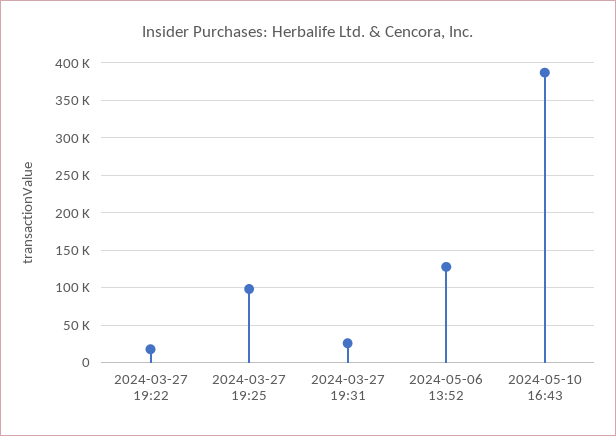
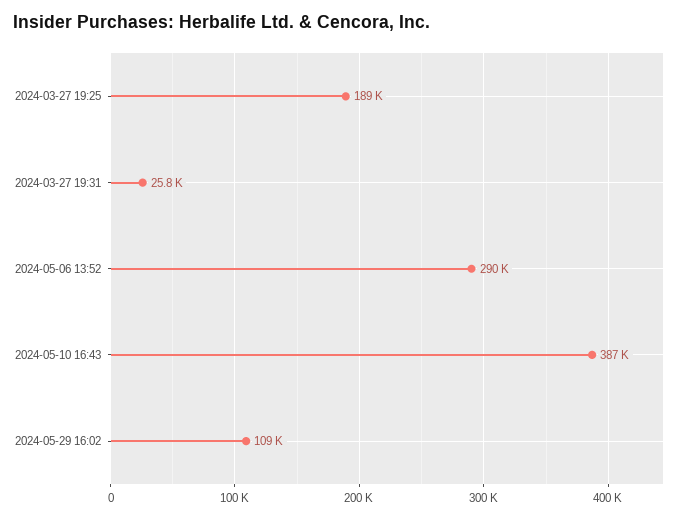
2024-03-27 19:22: 20000 -> none
2024-03-27 19:25: 100000 -> 189000
2024-05-06 13:52: 130000 -> 290000
2024-05-29 16:02: none -> 109000

